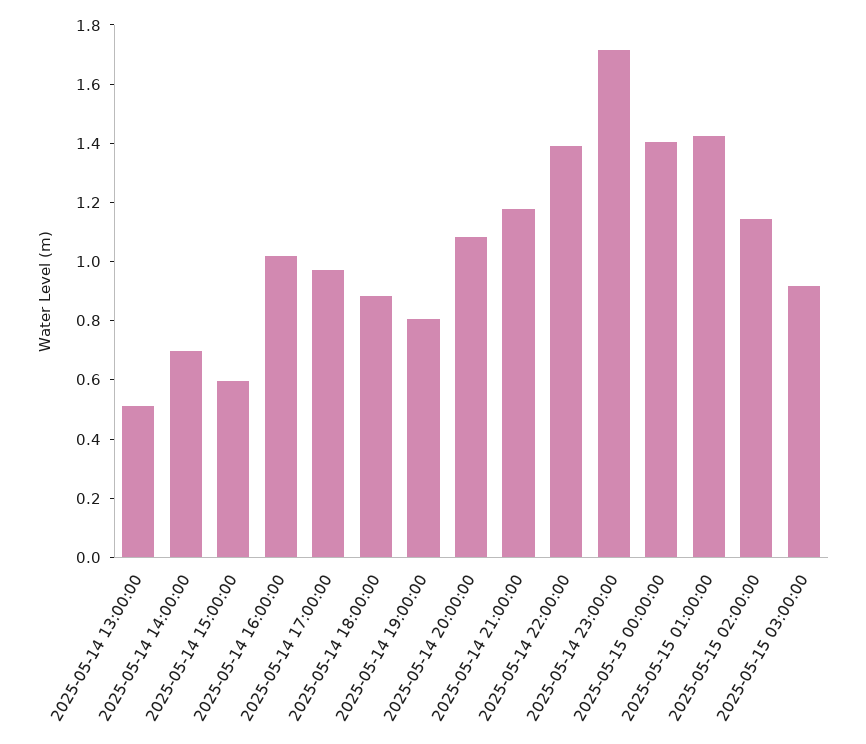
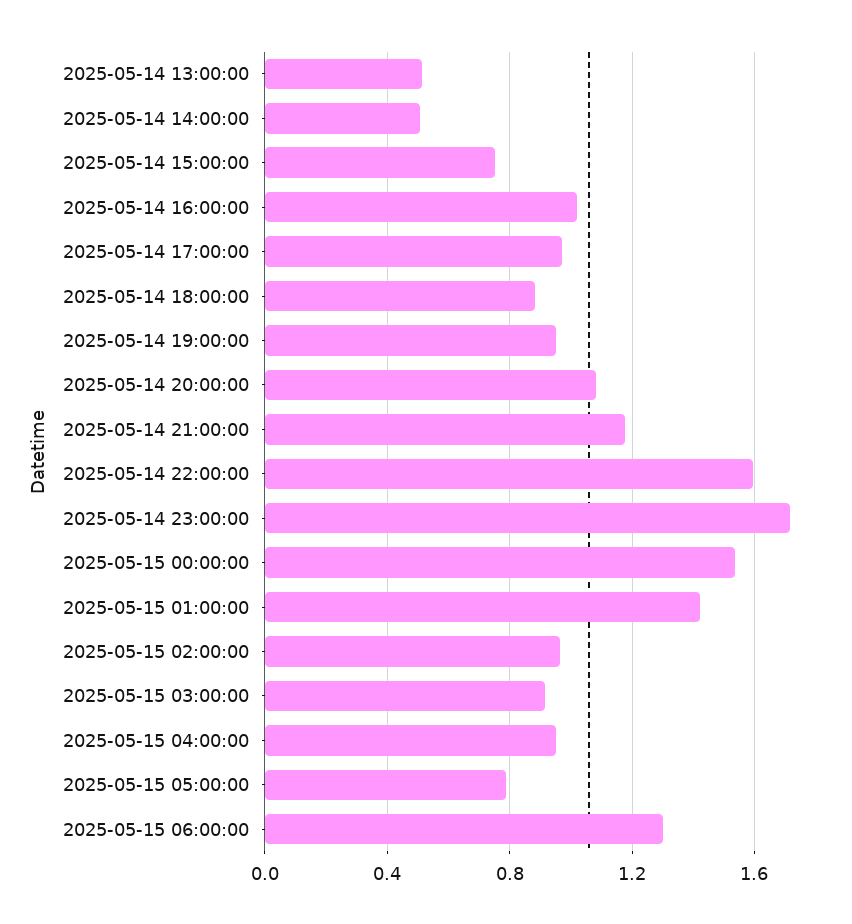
2025-05-14 14:00:00: 0.7 -> 0.5
2025-05-14 15:00:00: 0.6 -> 0.75
2025-05-14 19:00:00: 0.8 -> 0.95
2025-05-14 22:00:00: 1.4 -> 1.6
2025-05-15 00:00:00: 1.4 -> 1.55
2025-05-15 02:00:00: 1.15 -> 0.95
2025-05-15 04:00:00: none -> 0.95
2025-05-15 05:00:00: none -> 0.8
2025-05-15 06:00:00: none -> 1.3

